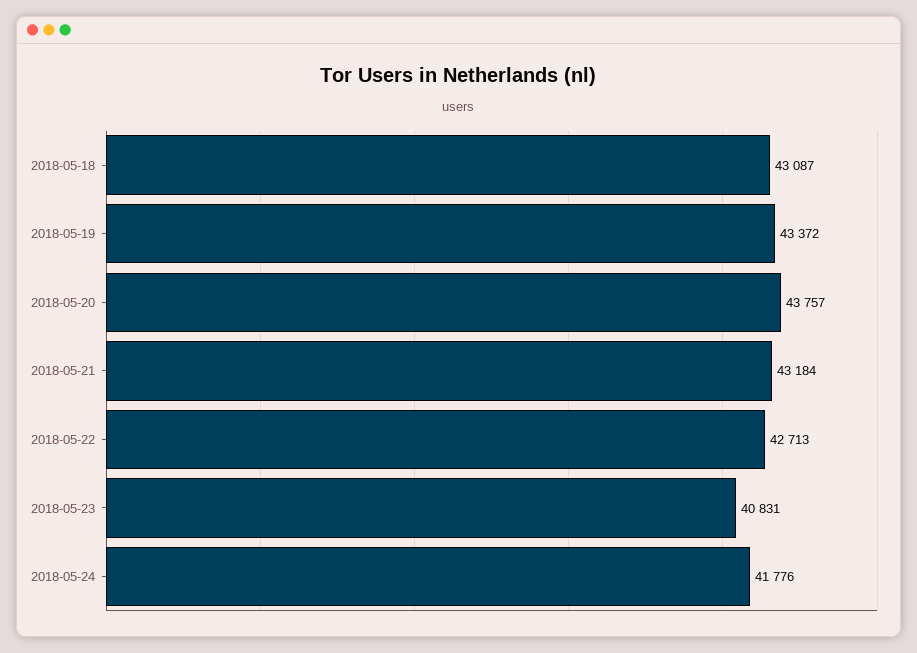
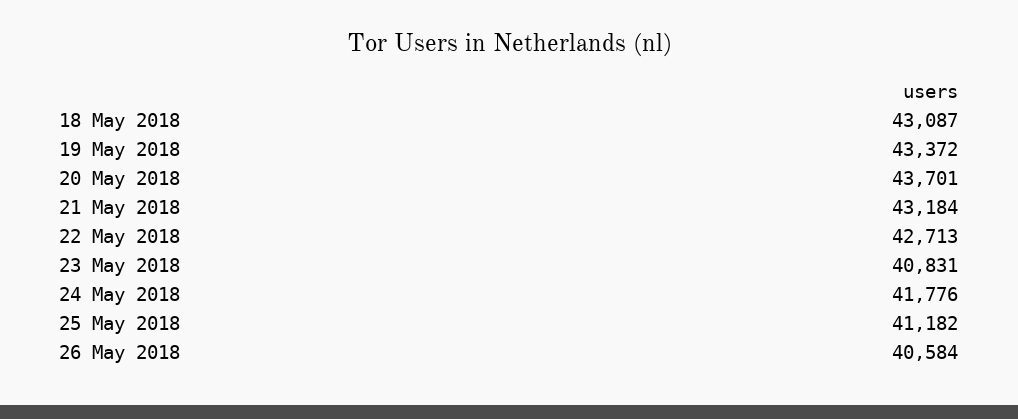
2018-05-20: 43757 -> 43701
25 May 2018: none -> 41182
26 May 2018: none -> 40584

